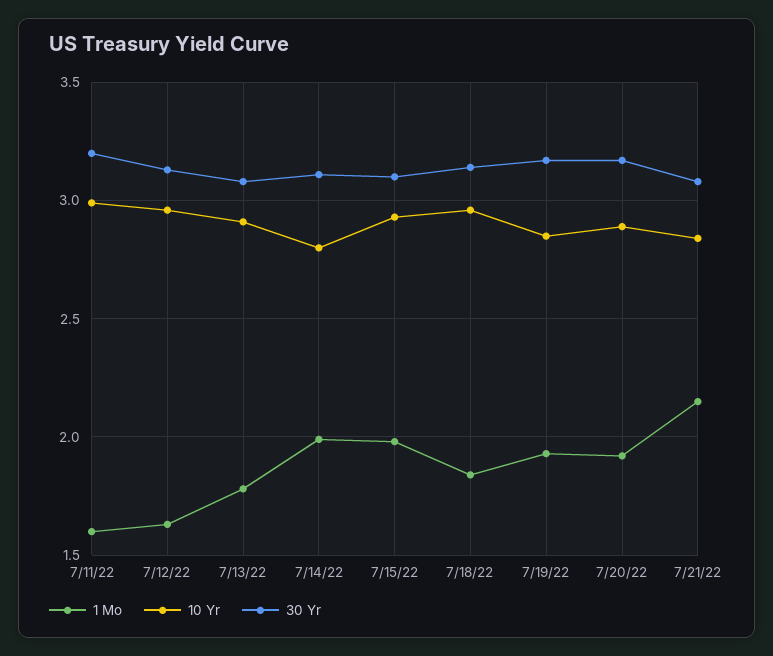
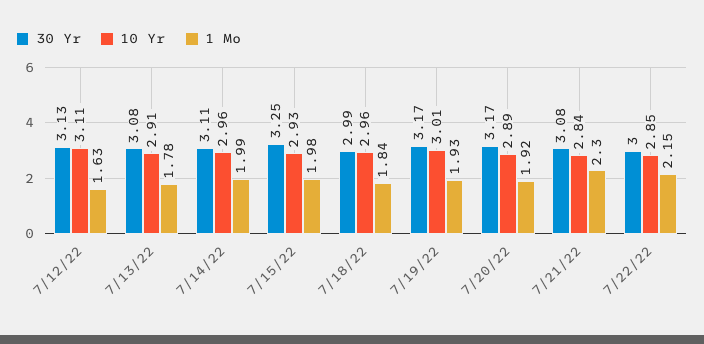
1 Mo, 7/11/22: 1.6 -> none
10 Yr, 7/11/22: 3 -> none
30 Yr, 7/11/22: 3.2 -> none
10 Yr, 7/12/22: 2.95 -> 3.11
10 Yr, 7/14/22: 2.8 -> 2.96
30 Yr, 7/15/22: 3.1 -> 3.25
30 Yr, 7/18/22: 3.15 -> 2.99
10 Yr, 7/19/22: 2.85 -> 3.01
1 Mo, 7/21/22: 2.15 -> 2.3
30 Yr, 7/22/22: none -> 3
10 Yr, 7/22/22: none -> 2.85
1 Mo, 7/22/22: none -> 2.15

